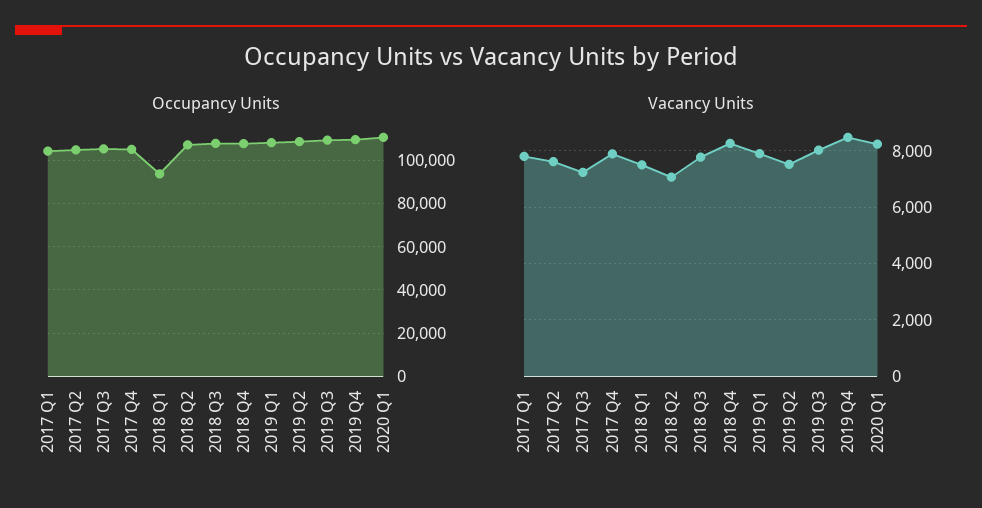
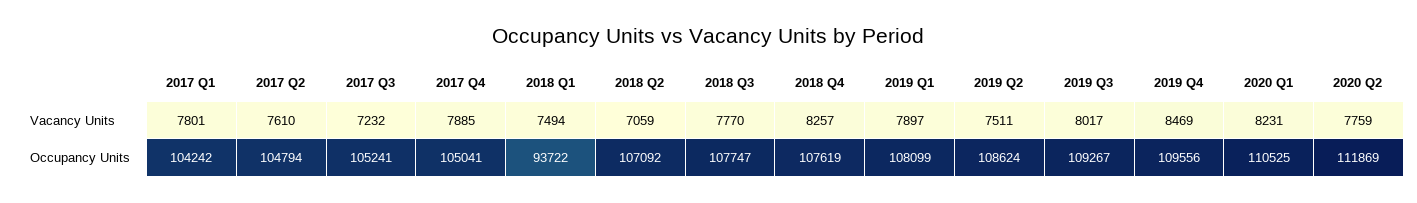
Vacancy Units, 2020 Q2: none -> 7759
Occupancy Units, 2020 Q2: none -> 111869

